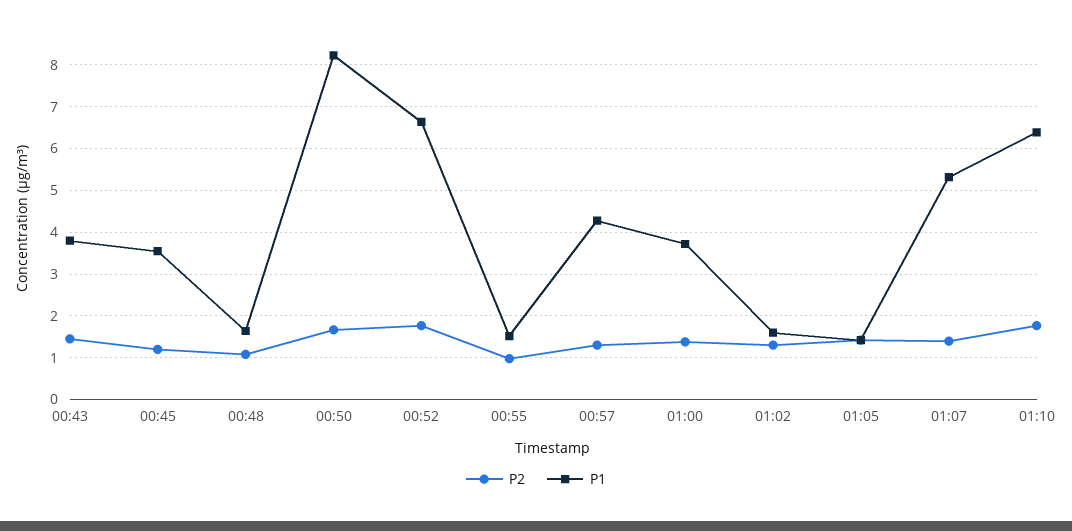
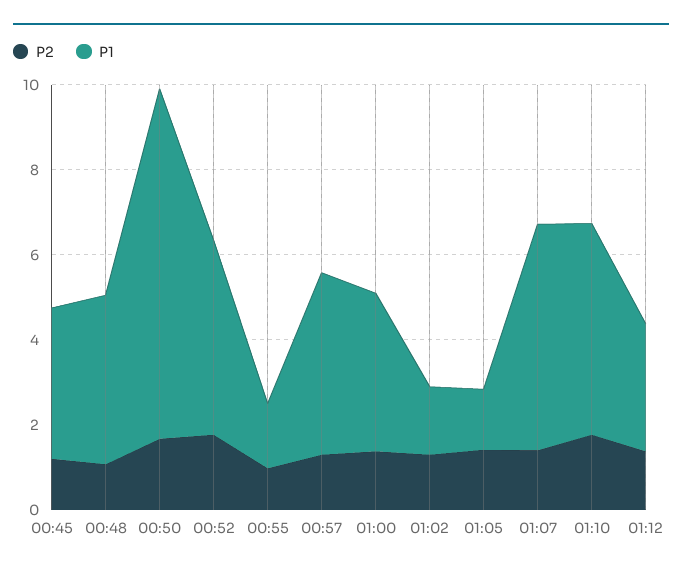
P2, 00:43: 1.4 -> none
P1, 00:43: 3.8 -> none
P1, 00:48: 1.6 -> 4
P1, 00:52: 6.6 -> 4.5
P1, 01:10: 6.4 -> 5
P2, 01:12: none -> 1.5
P1, 01:12: none -> 3

